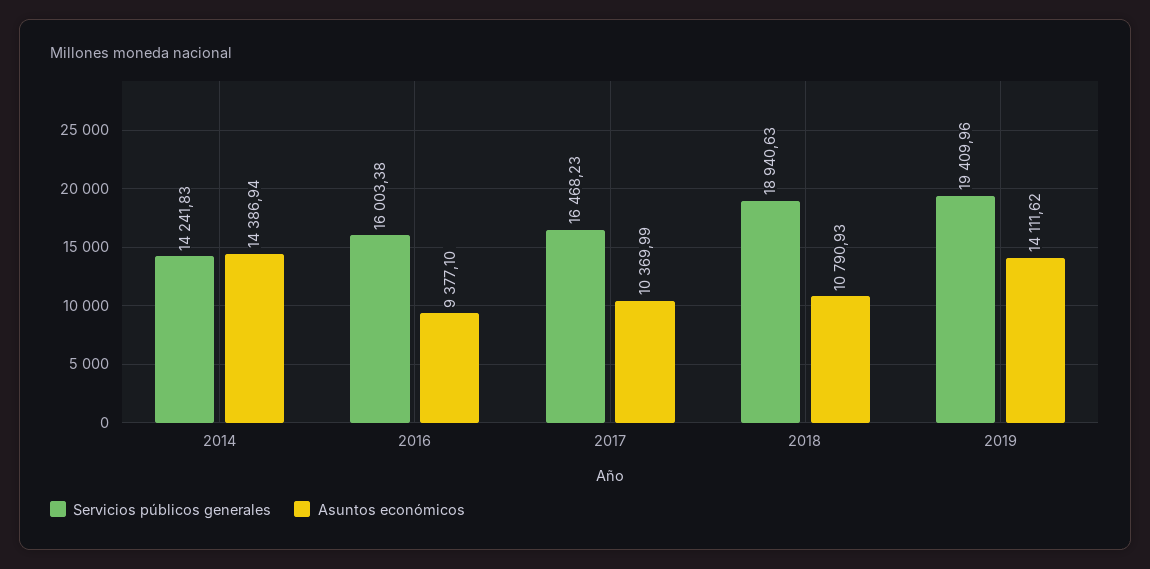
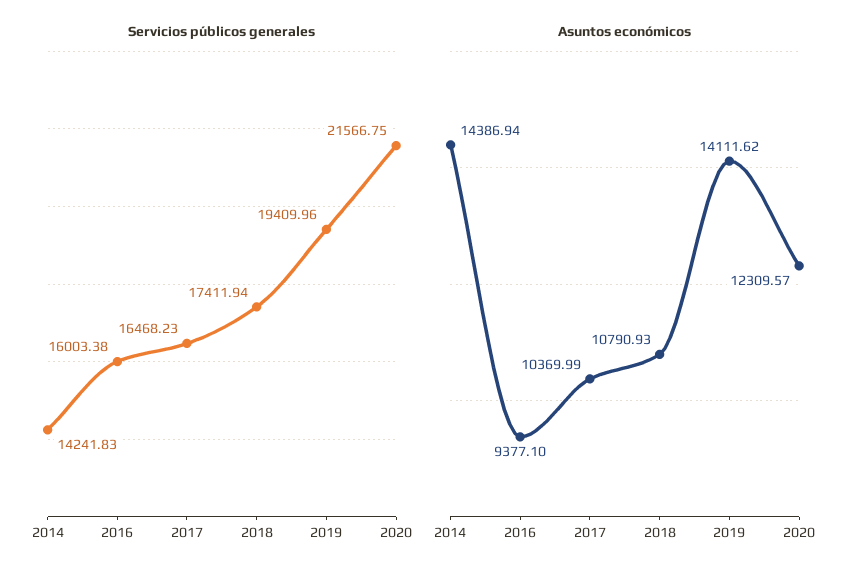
Servicios públicos generales, 2018: 18940.63 -> 17411.94
Servicios públicos generales, 2020: none -> 21566.75
Asuntos económicos, 2020: none -> 12309.57

